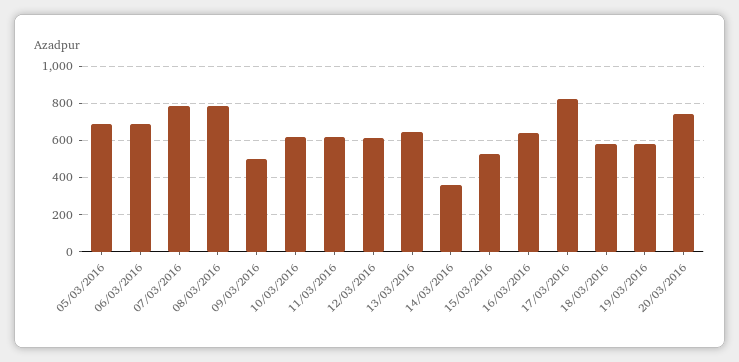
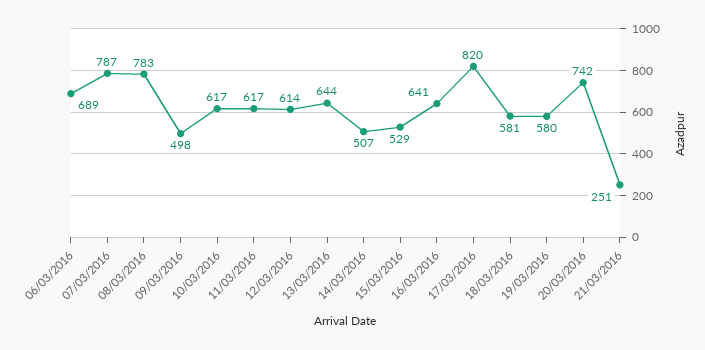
05/03/2016: 700 -> none
14/03/2016: 350 -> 507
21/03/2016: none -> 251

